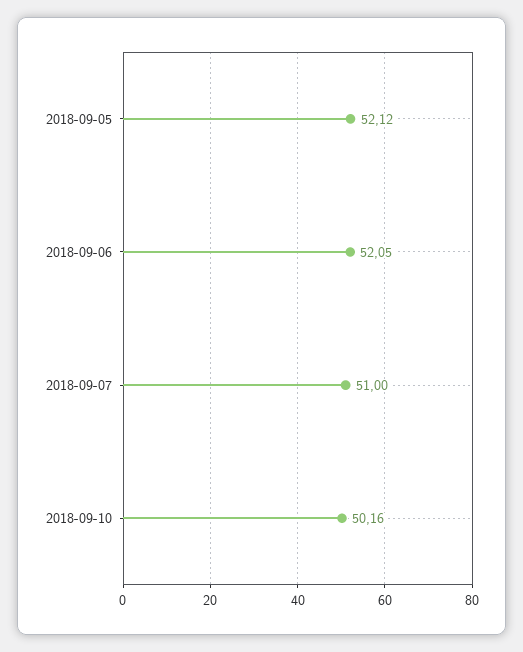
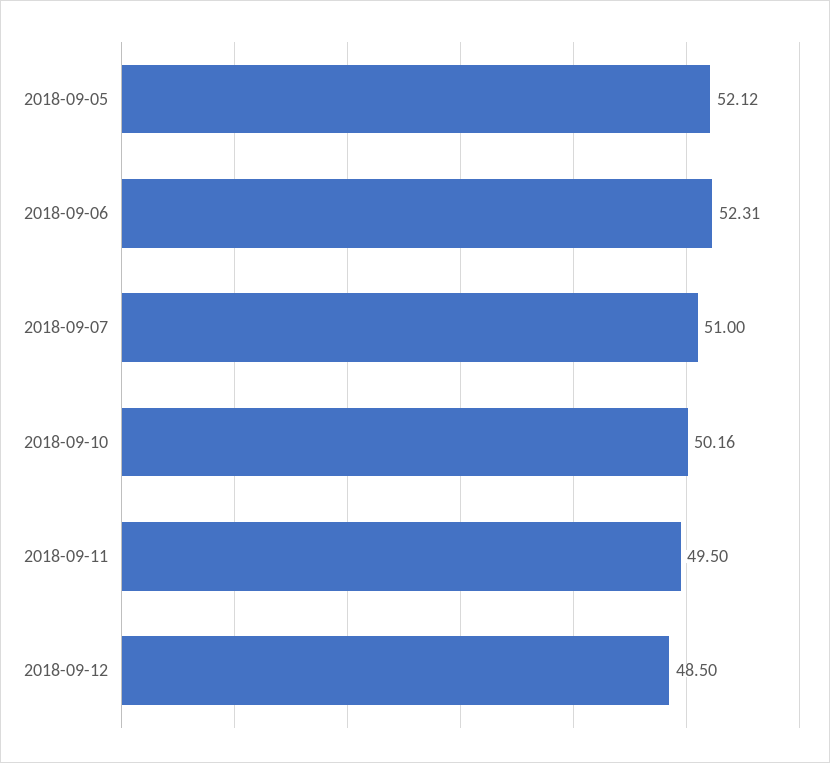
2018-09-06: 52.05 -> 52.31
2018-09-11: none -> 49.5
2018-09-12: none -> 48.5

